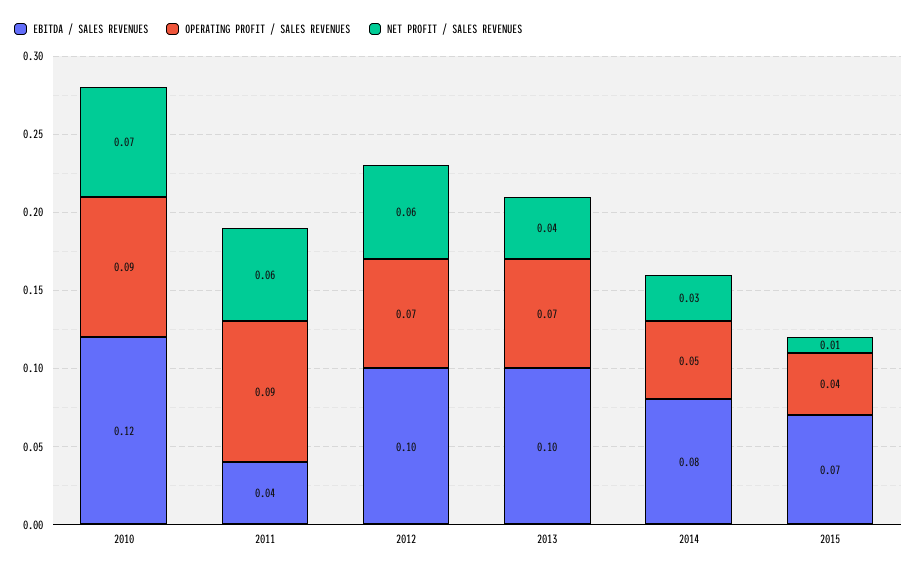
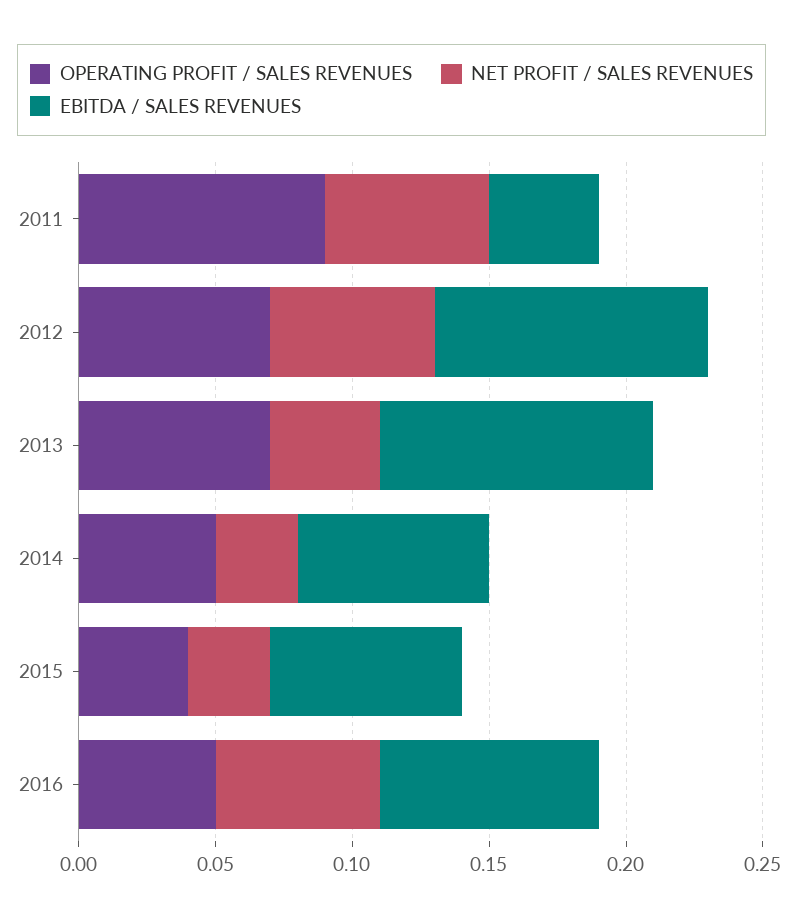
EBITDA / SALES REVENUES, 2010: 0.12 -> none
OPERATING PROFIT / SALES REVENUES, 2010: 0.09 -> none
NET PROFIT / SALES REVENUES, 2010: 0.07 -> none
EBITDA / SALES REVENUES, 2014: 0.08 -> 0.07
NET PROFIT / SALES REVENUES, 2015: 0.01 -> 0.03
OPERATING PROFIT / SALES REVENUES, 2016: none -> 0.05
NET PROFIT / SALES REVENUES, 2016: none -> 0.06
EBITDA / SALES REVENUES, 2016: none -> 0.08

